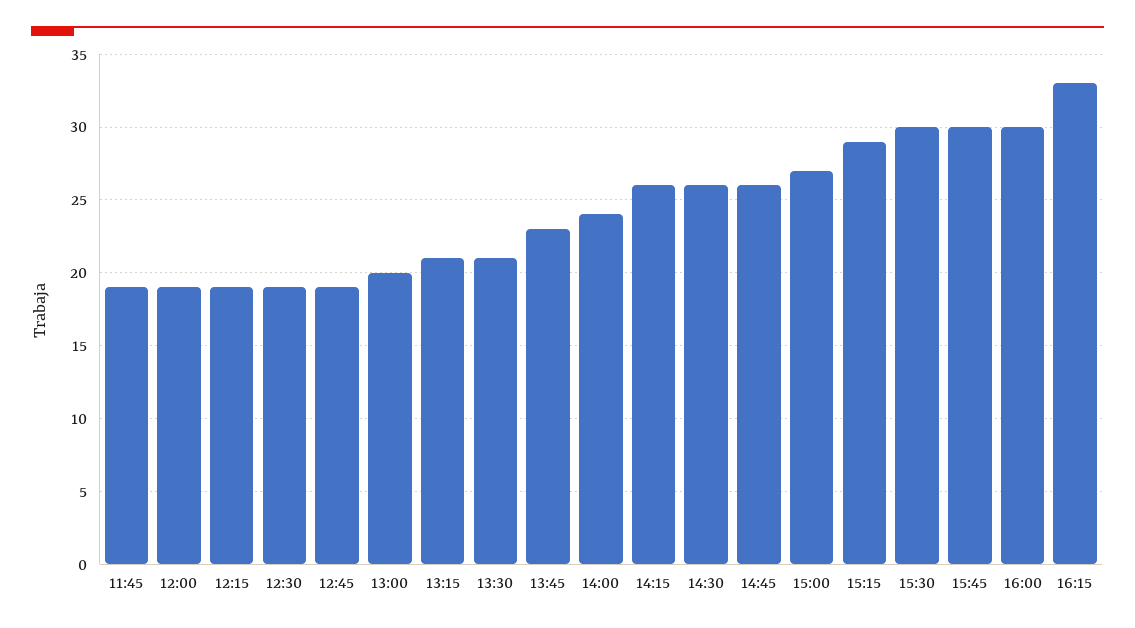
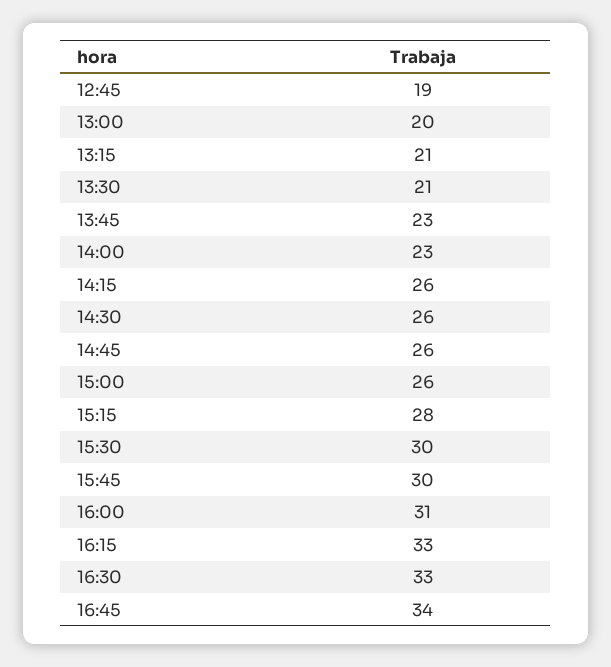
11:45: 19 -> none
12:00: 19 -> none
12:15: 19 -> none
12:30: 19 -> none
14:00: 24 -> 23
15:00: 27 -> 26
15:15: 29 -> 28
16:00: 30 -> 31
16:30: none -> 33
16:45: none -> 34

